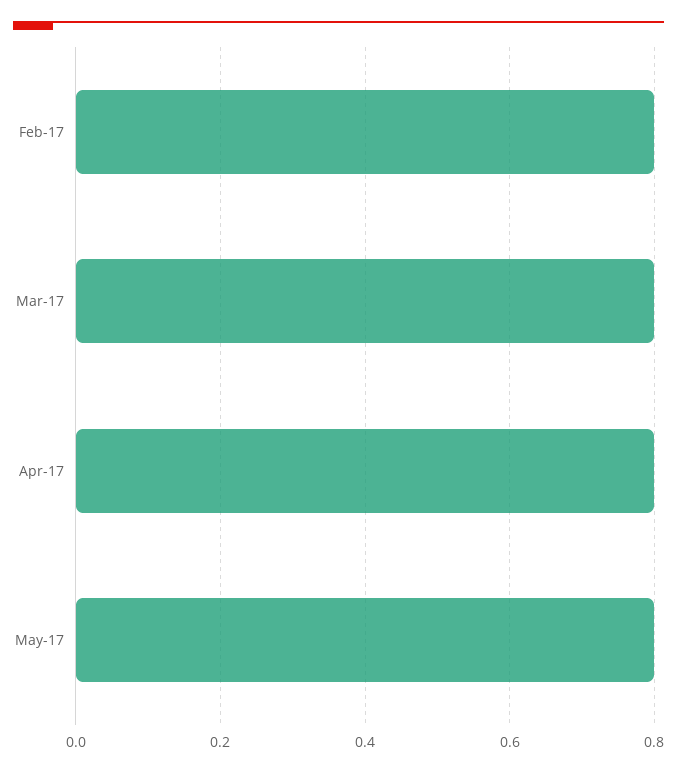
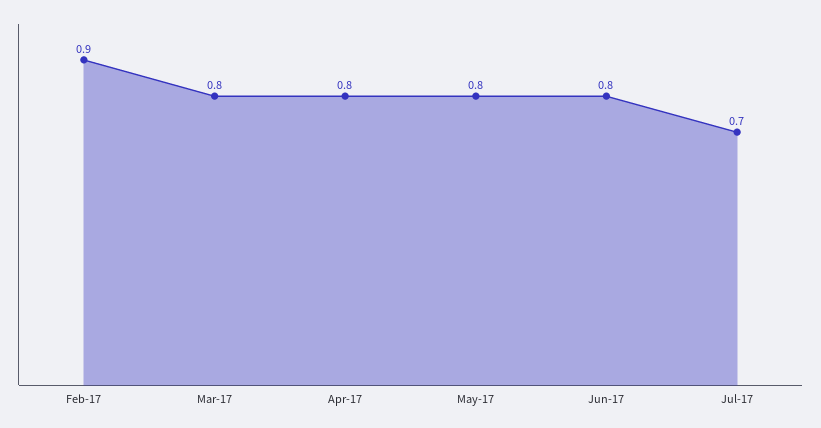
Feb-17: 0.8 -> 0.9
Jun-17: none -> 0.8
Jul-17: none -> 0.7

